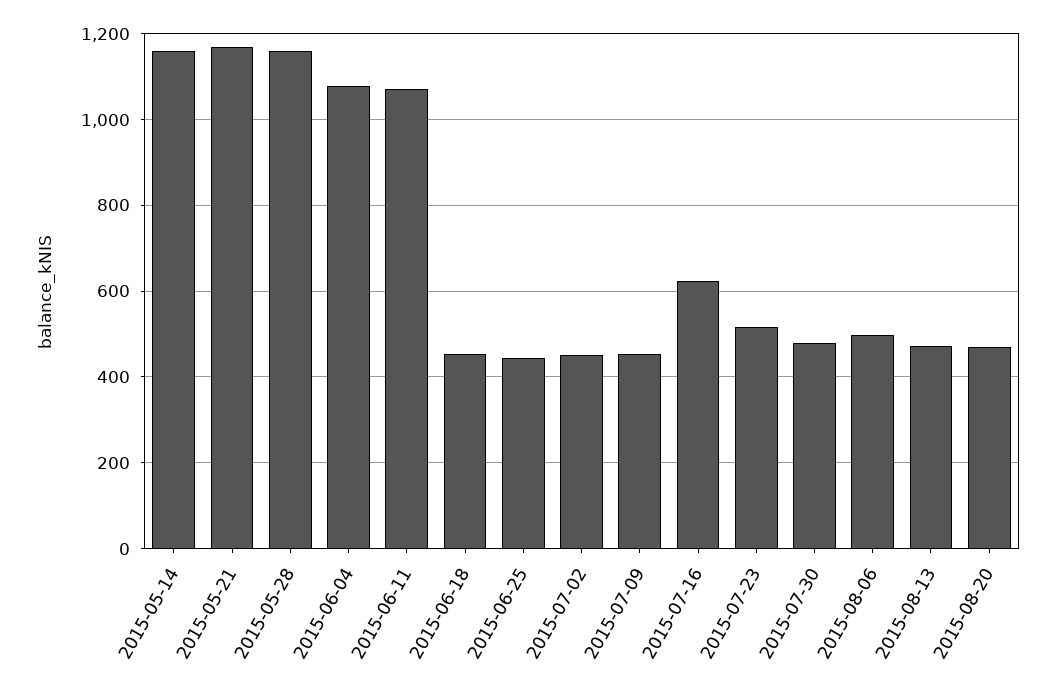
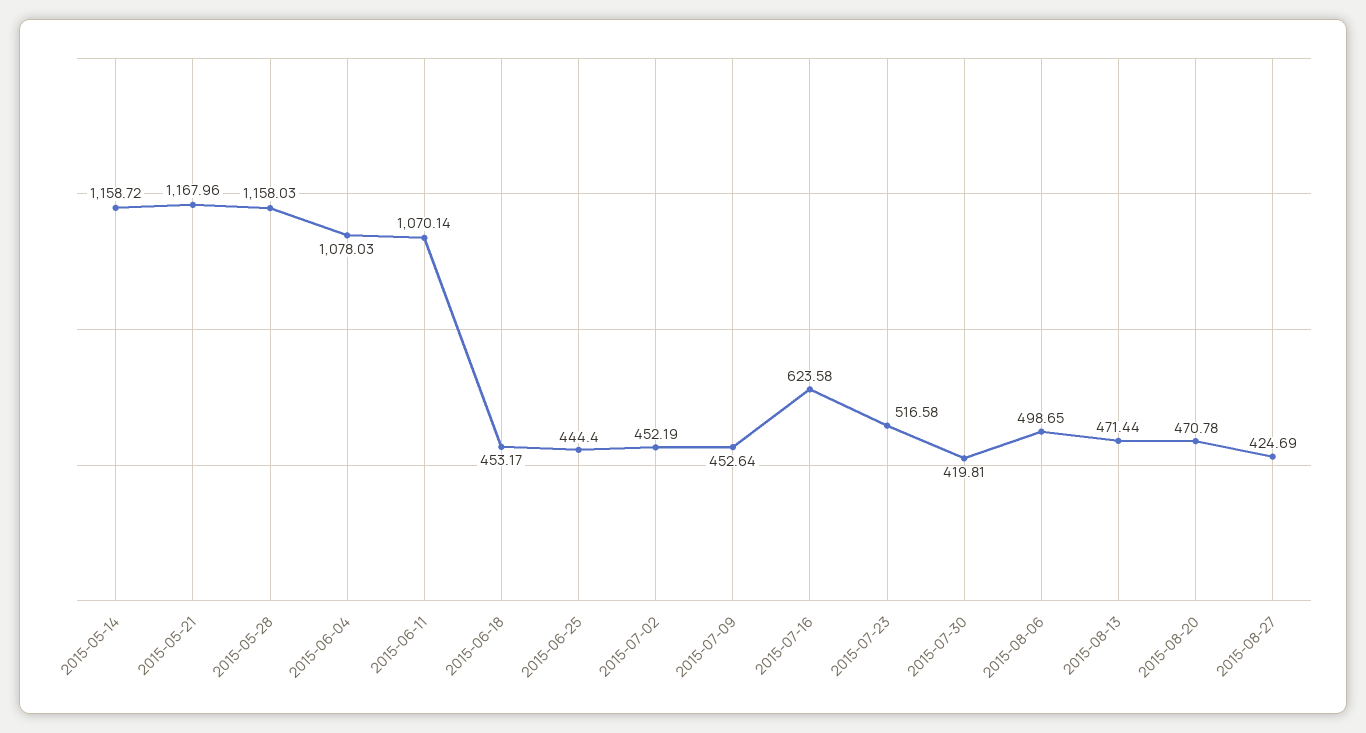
2015-07-30: 480 -> 419.81
2015-08-27: none -> 424.69

